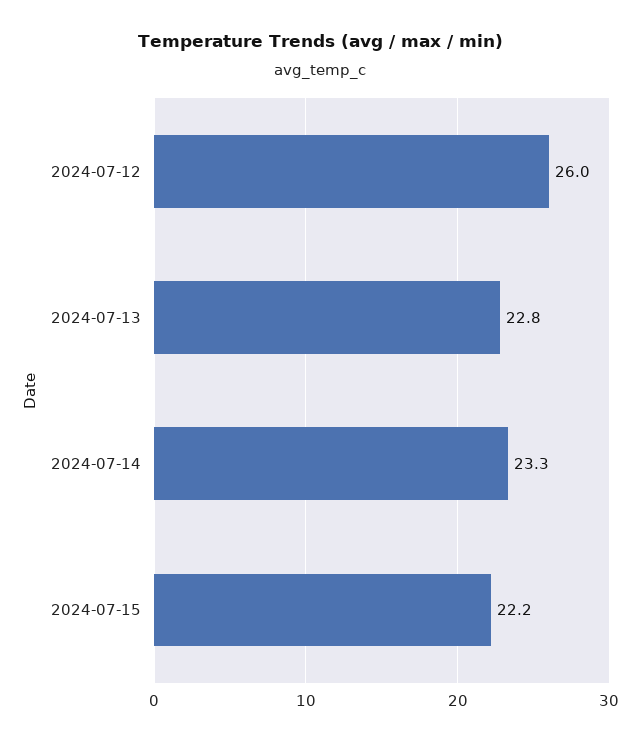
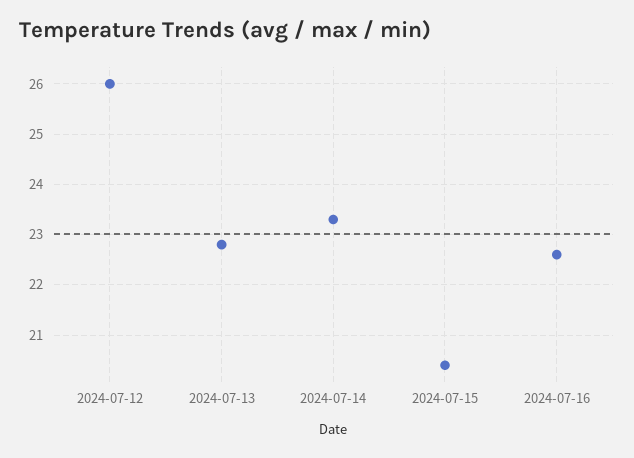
2024-07-15: 22.2 -> 20.5
2024-07-16: none -> 22.5

